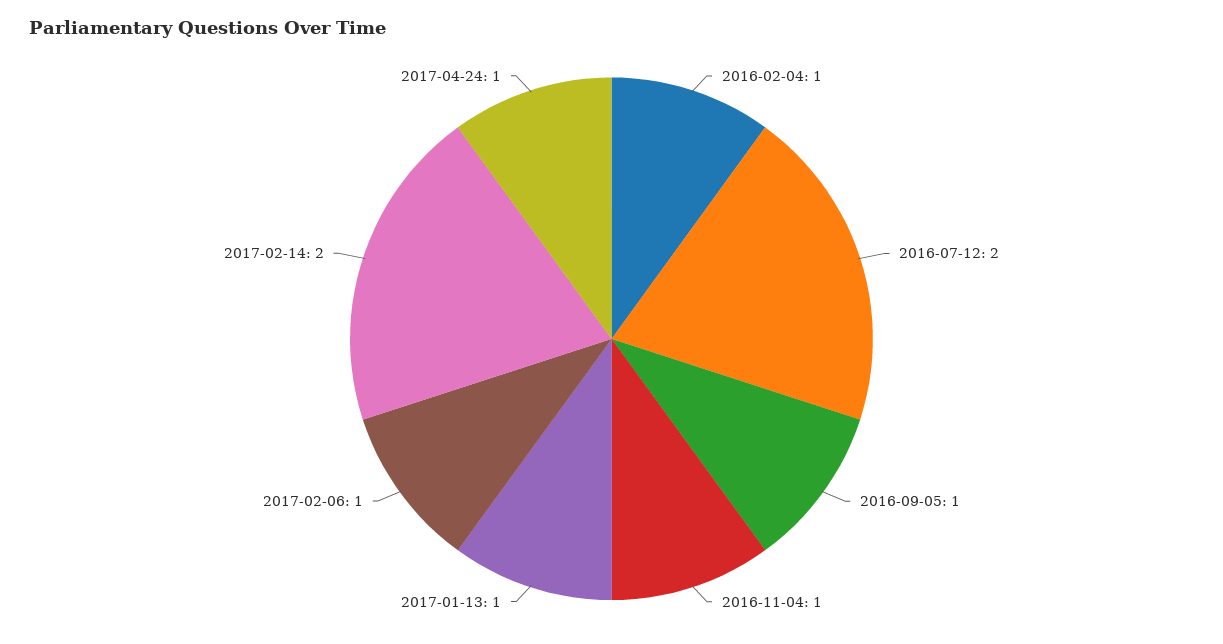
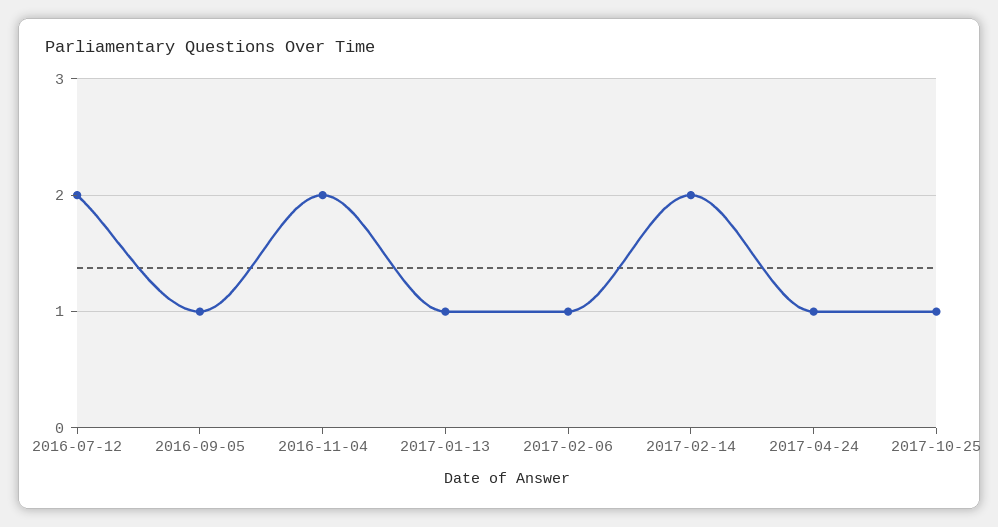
2016-02-04: 1 -> none
2016-11-04: 1 -> 2
2017-10-25: none -> 1

